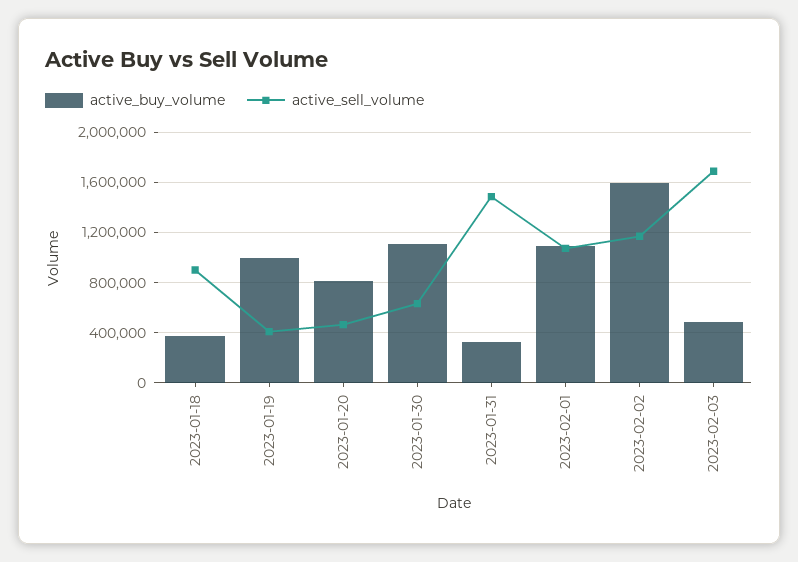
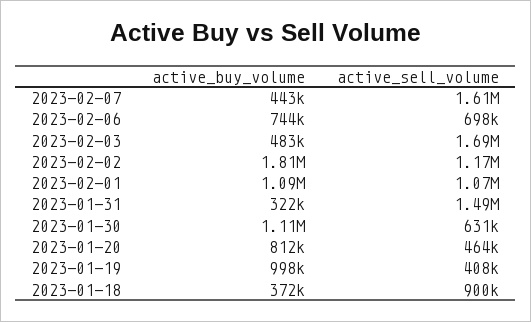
active_buy_volume, 2023-02-02: 1600000 -> 1810000
active_buy_volume, 2023-02-07: none -> 443000
active_sell_volume, 2023-02-07: none -> 1610000
active_buy_volume, 2023-02-06: none -> 744000
active_sell_volume, 2023-02-06: none -> 698000

